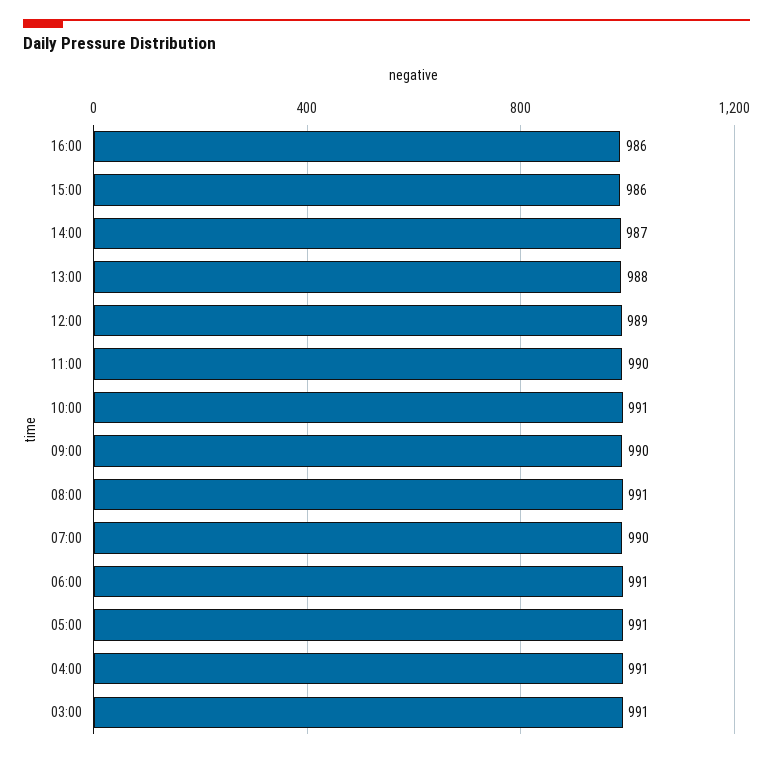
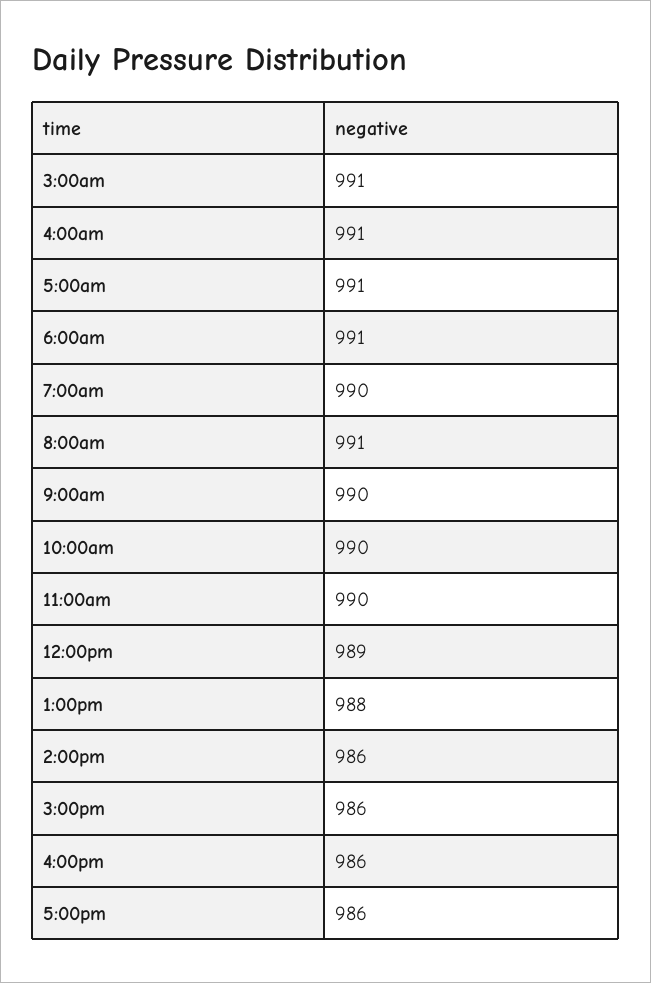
14:00: 987 -> 986
10:00: 991 -> 990
5:00pm: none -> 986

